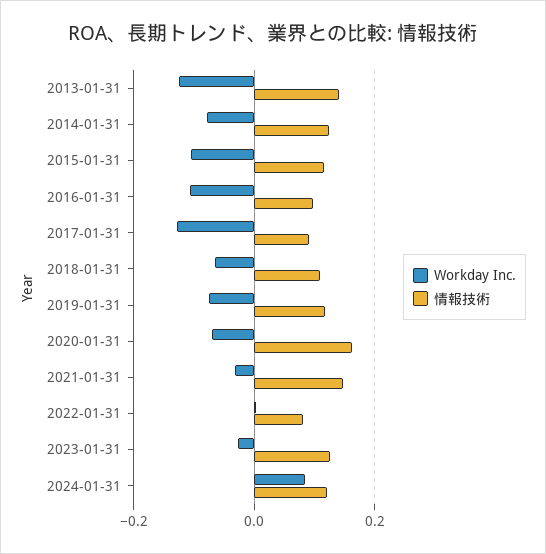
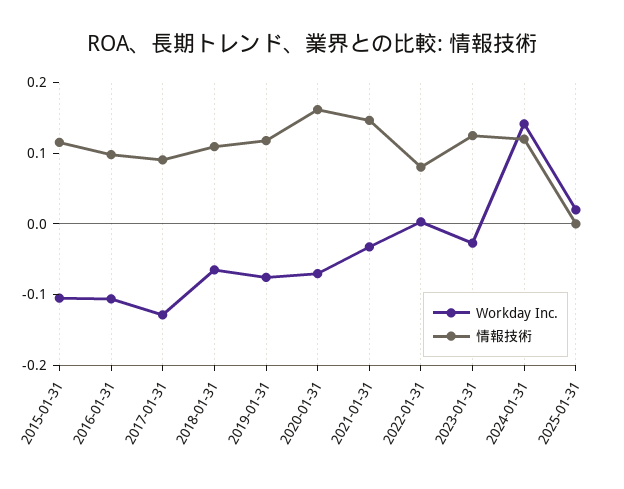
Workday Inc., 2013-01-31: -0.12 -> none
情報技術, 2013-01-31: 0.14 -> none
Workday Inc., 2014-01-31: -0.08 -> none
情報技術, 2014-01-31: 0.12 -> none
Workday Inc., 2024-01-31: 0.08 -> 0.14
Workday Inc., 2025-01-31: none -> 0.02
情報技術, 2025-01-31: none -> 0

